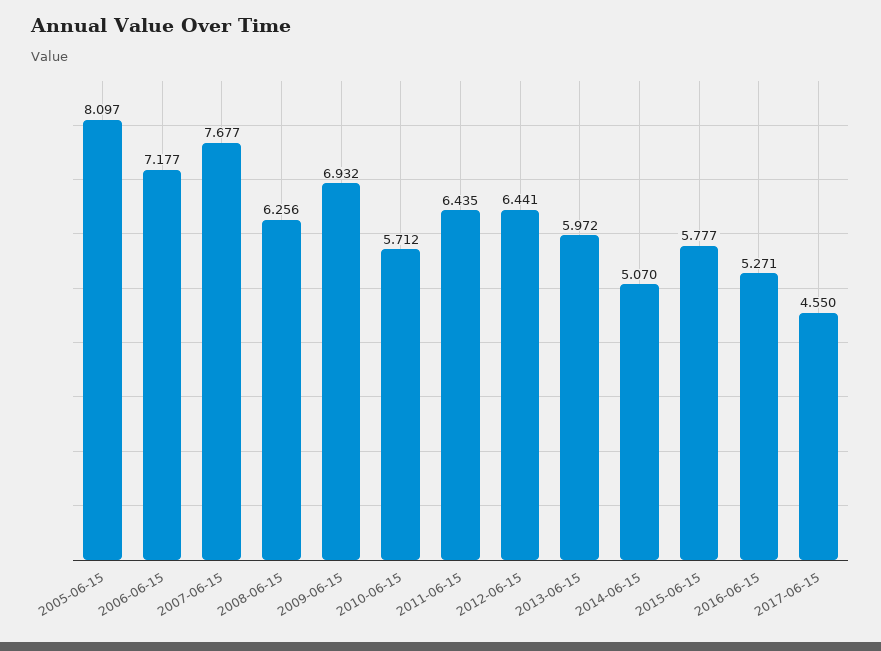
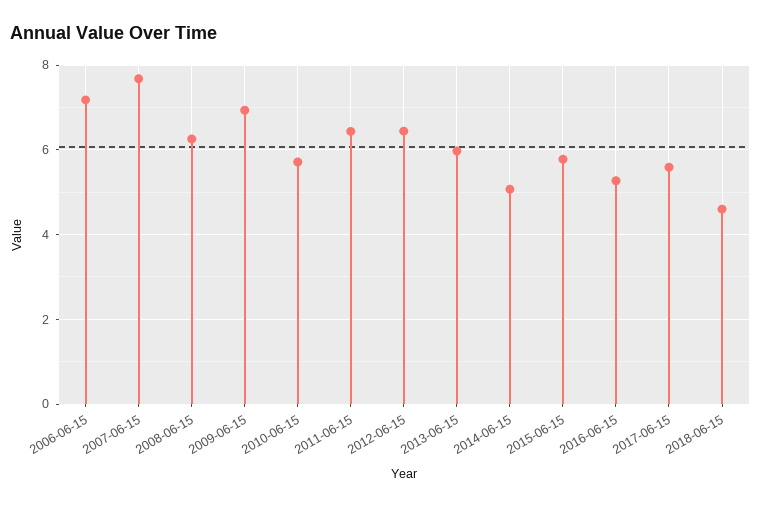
2005-06-15: 8.097 -> none
2017-06-15: 4.55 -> 5.6
2018-06-15: none -> 4.6

